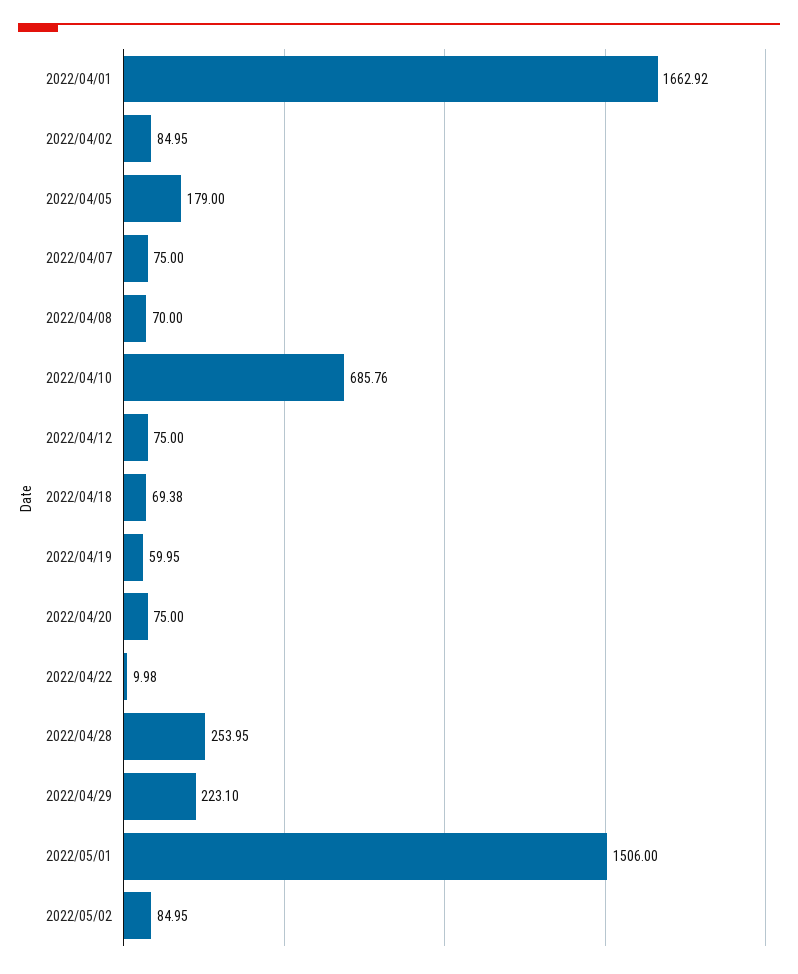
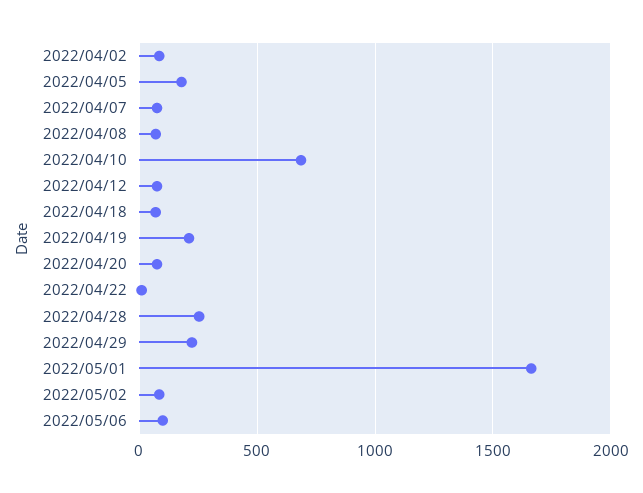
2022/04/01: 1662.92 -> none
2022/04/19: 59.95 -> 200
2022/05/01: 1506 -> 1650
2022/05/06: none -> 100

